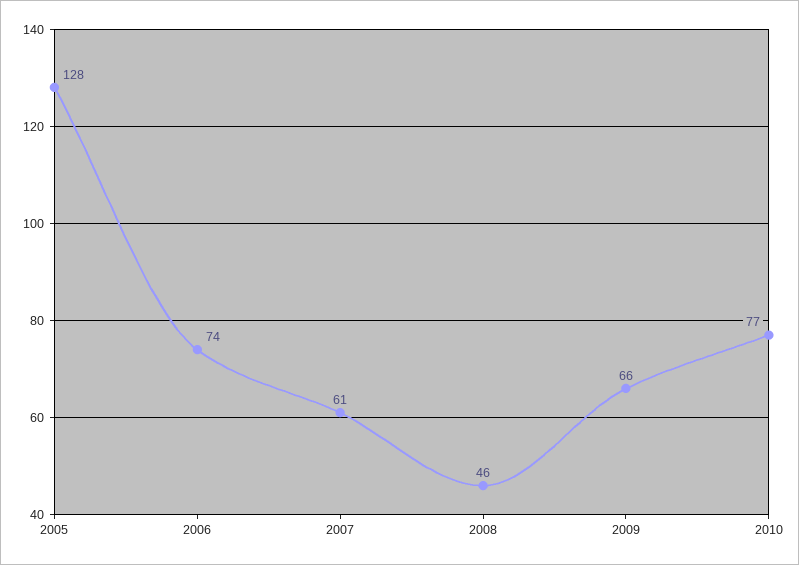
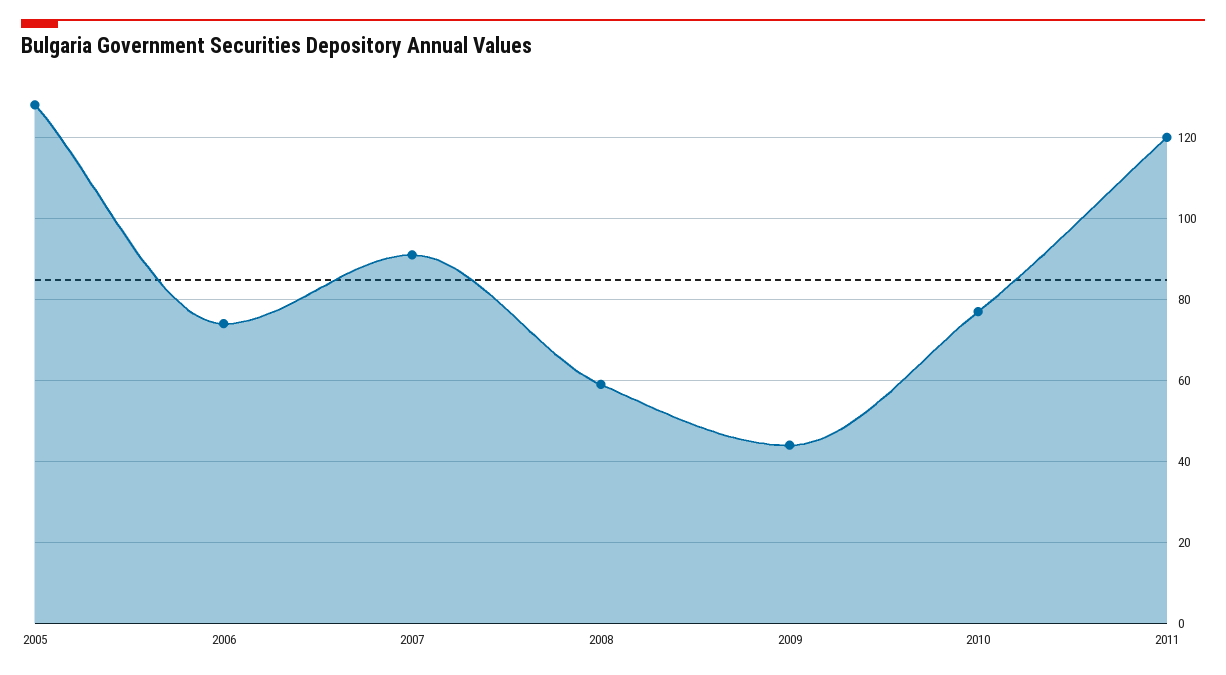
2007: 61 -> 90
2008: 46 -> 60
2009: 66 -> 45
2011: none -> 120

